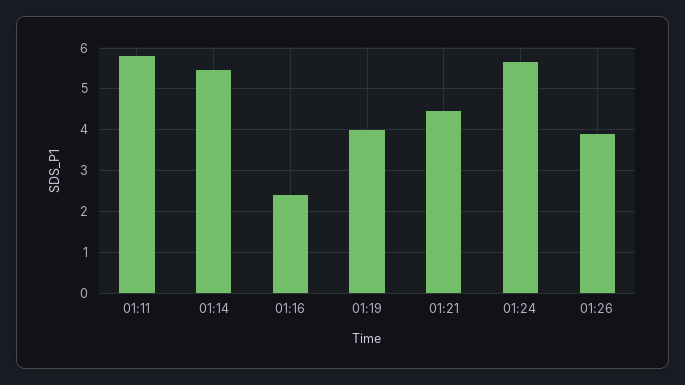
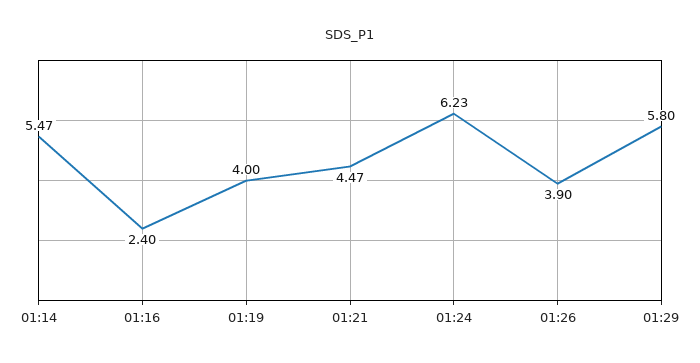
01:11: 5.8 -> none
01:24: 5.6 -> 6.23
01:29: none -> 5.8

